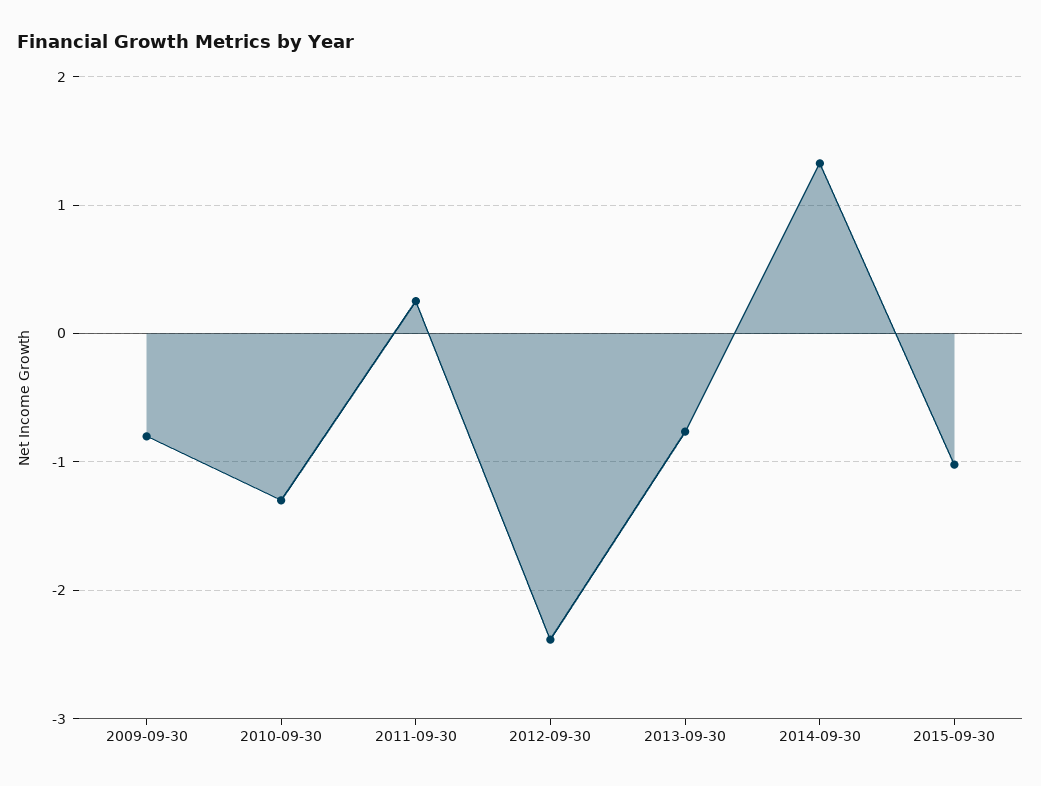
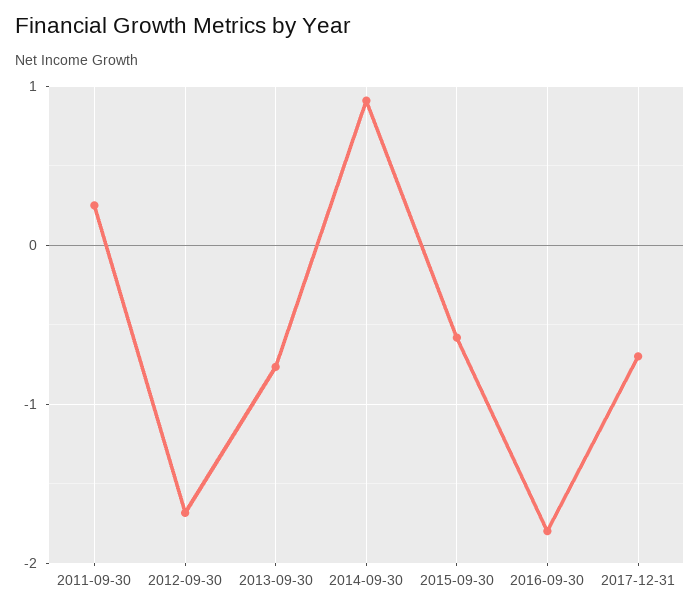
2009-09-30: -0.8 -> none
2010-09-30: -1.3 -> none
2012-09-30: -2.4 -> -1.7
2014-09-30: 1.3 -> 0.9
2015-09-30: -1 -> -0.6
2016-09-30: none -> -1.8
2017-12-31: none -> -0.7

